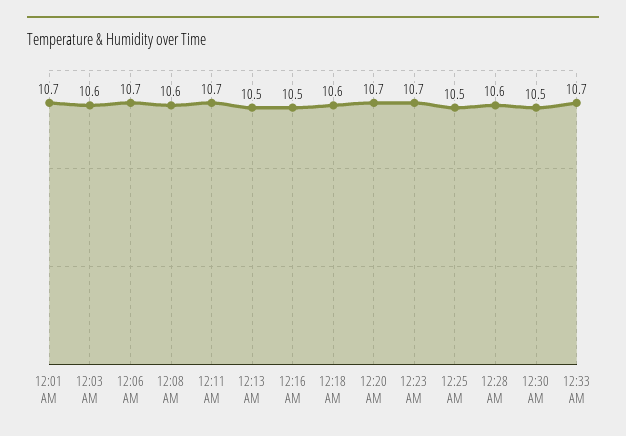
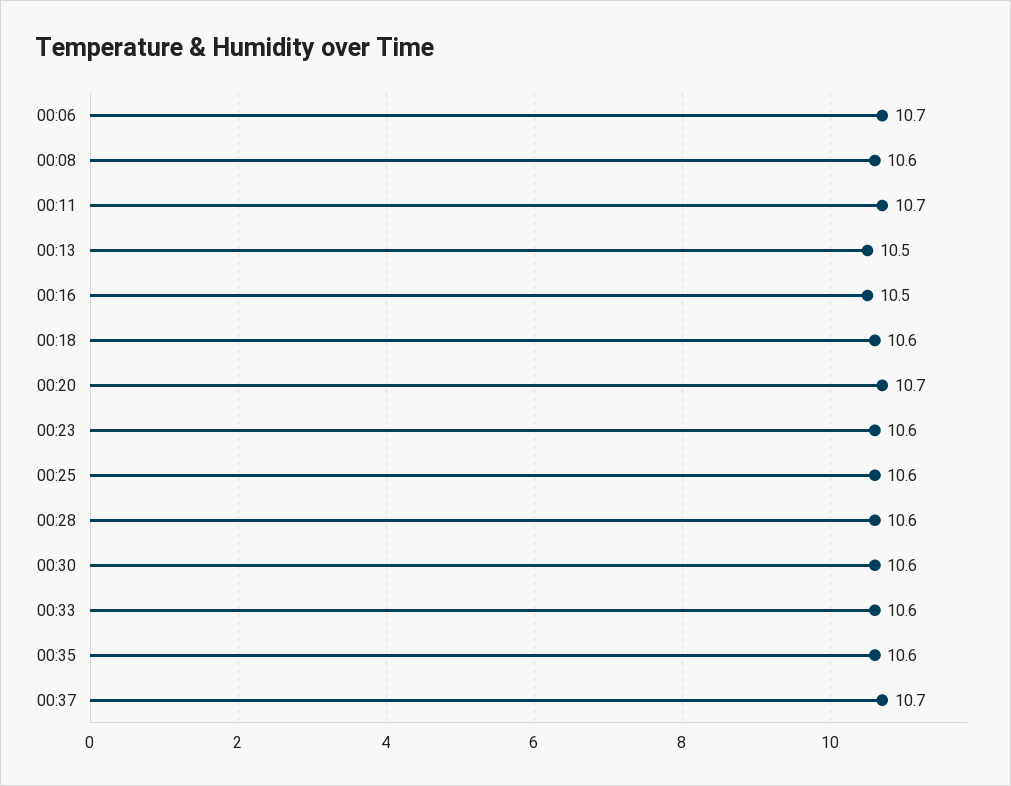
12:01 AM: 10.7 -> none
12:03 AM: 10.6 -> none
12:23 AM: 10.7 -> 10.6
12:25 AM: 10.5 -> 10.6
12:30 AM: 10.5 -> 10.6
12:33 AM: 10.7 -> 10.6
00:35: none -> 10.6
00:37: none -> 10.7

